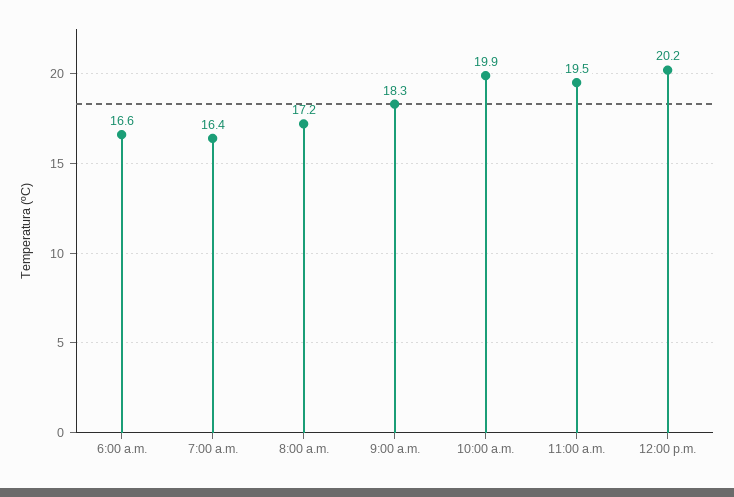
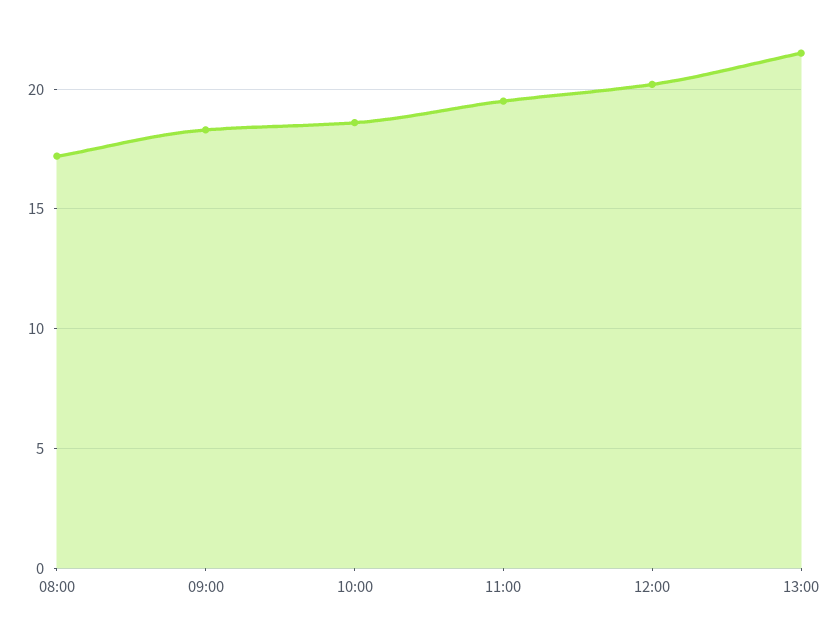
6:00 a.m.: 16.6 -> none
7:00 a.m.: 16.4 -> none
10:00 a.m.: 19.9 -> 18.5
13:00: none -> 21.5

